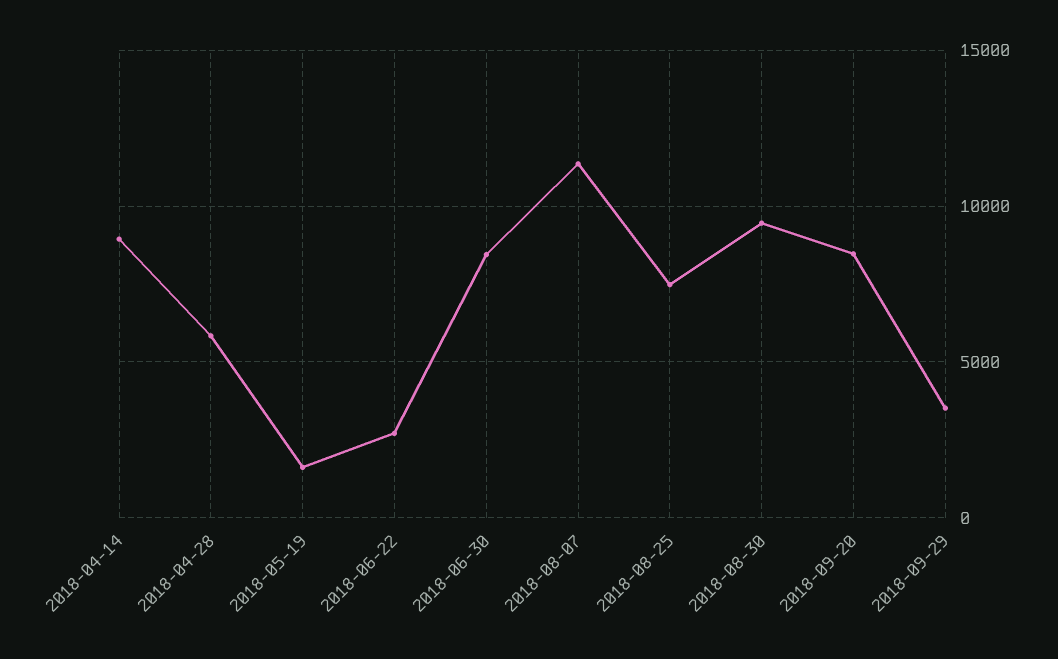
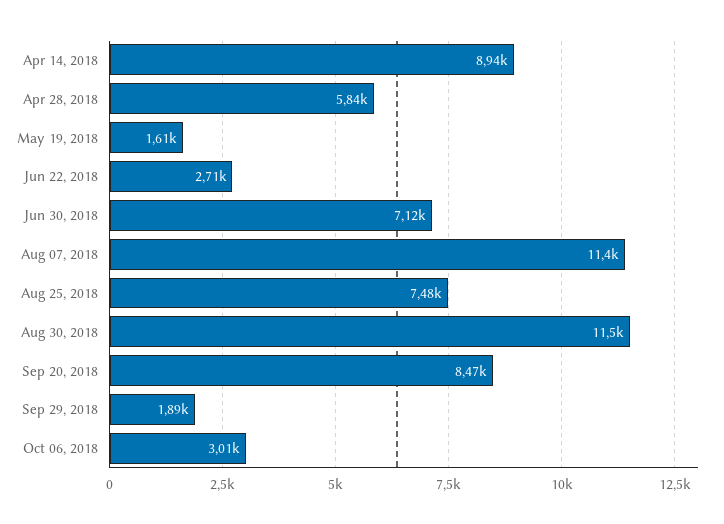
2018-06-30: 8500 -> 7120
2018-08-30: 9500 -> 11500
2018-09-29: 3500 -> 1890
Oct 06, 2018: none -> 3010

